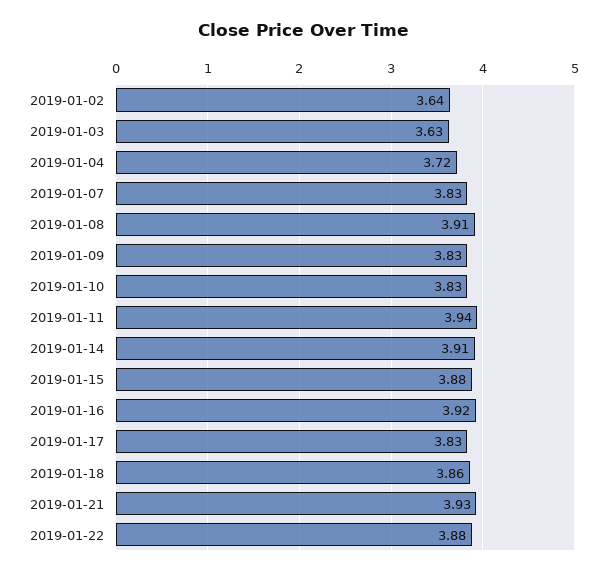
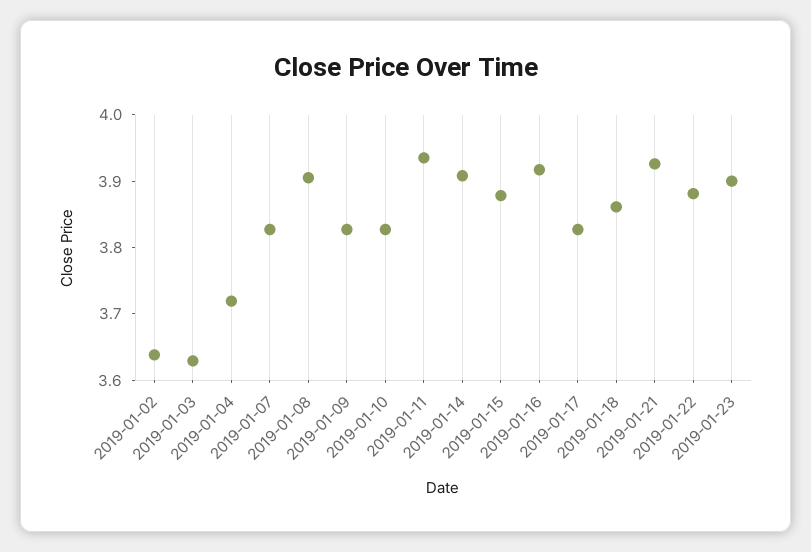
2019-01-23: none -> 3.9

